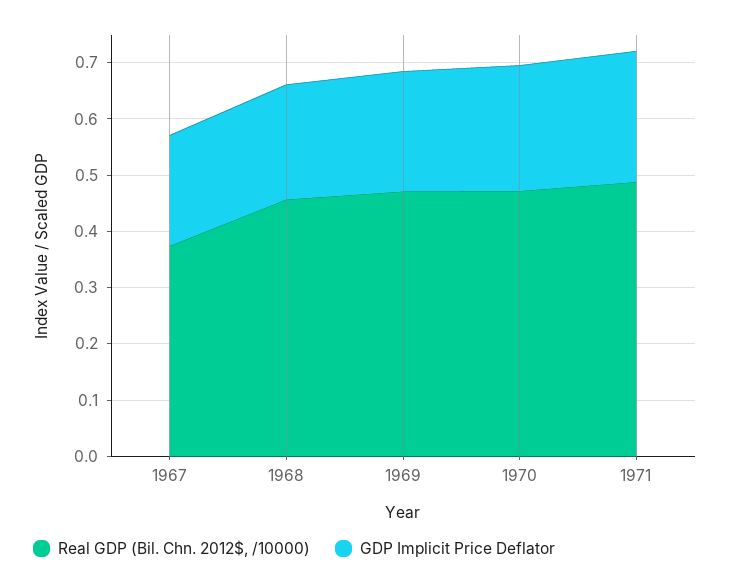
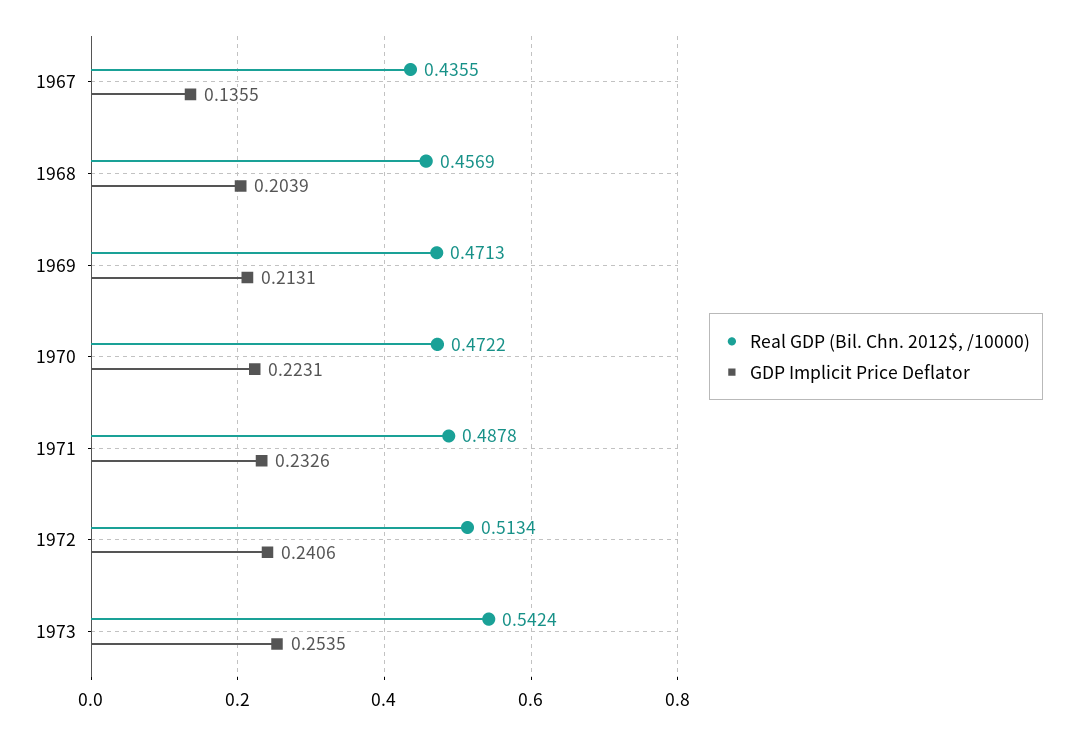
Real GDP (Bil. Chn. 2012$, /10000), 1967: 0.38 -> 0.4355
GDP Implicit Price Deflator, 1967: 0.2 -> 0.1355
Real GDP (Bil. Chn. 2012$, /10000), 1972: none -> 0.5134
GDP Implicit Price Deflator, 1972: none -> 0.2406
Real GDP (Bil. Chn. 2012$, /10000), 1973: none -> 0.5424
GDP Implicit Price Deflator, 1973: none -> 0.2535

